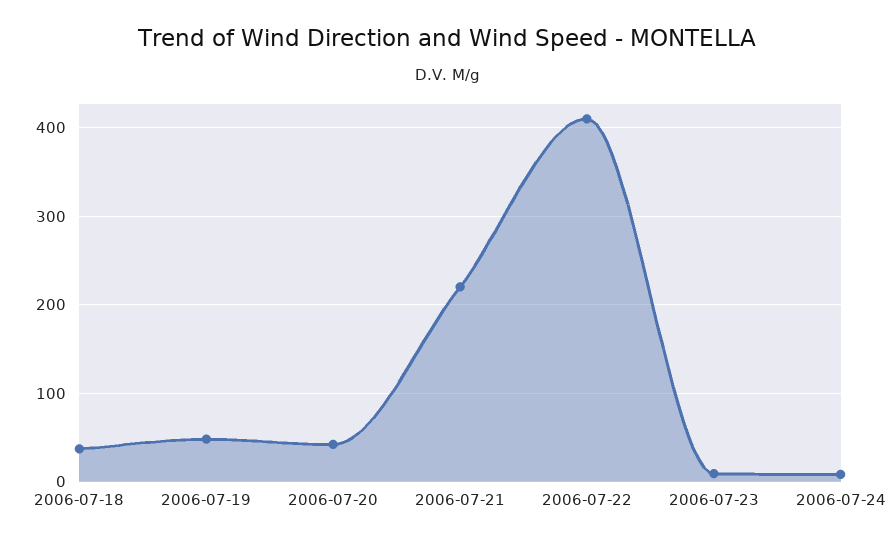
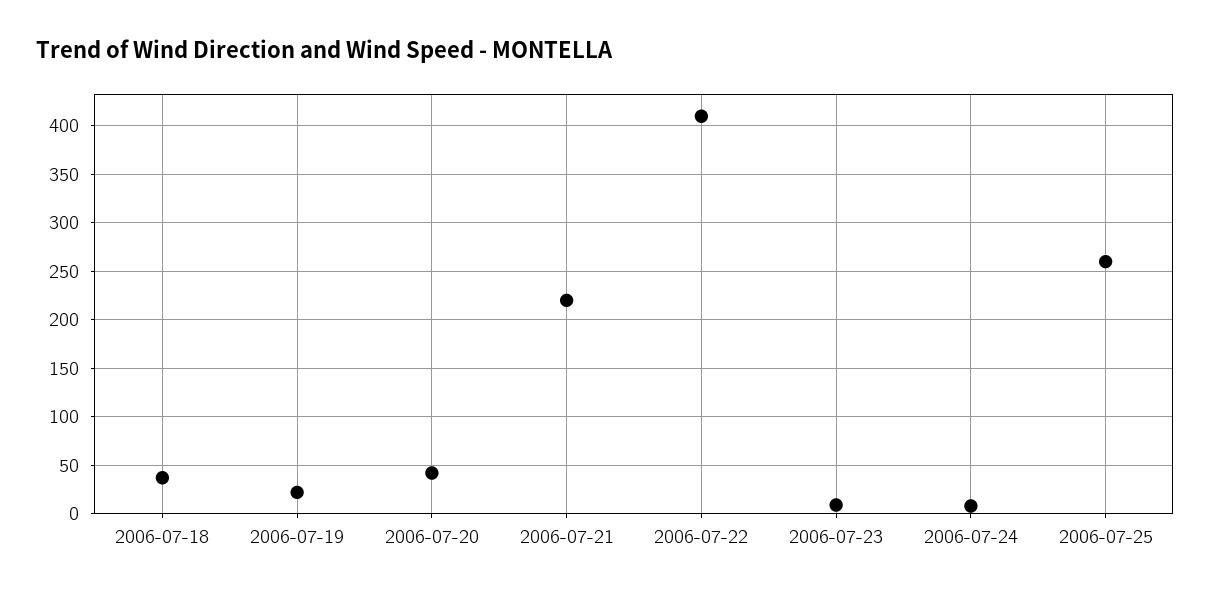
2006-07-19: 50 -> 20
2006-07-25: none -> 260

